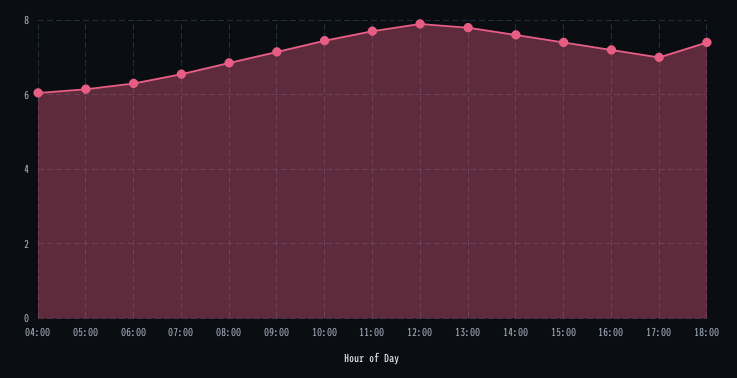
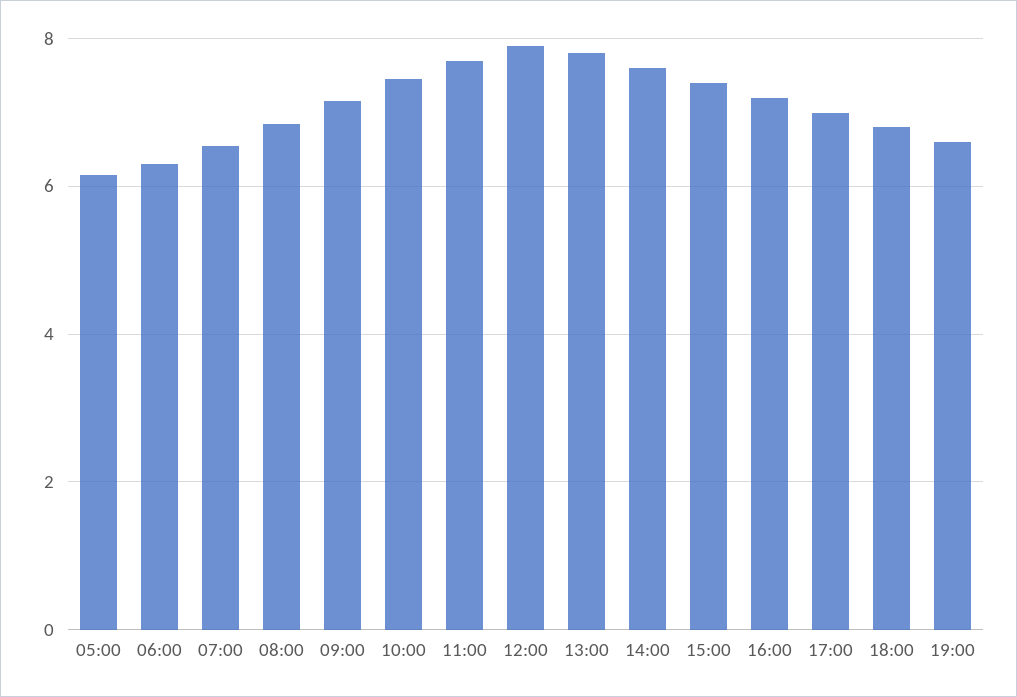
04:00: 6 -> none
18:00: 7.4 -> 6.8
19:00: none -> 6.6

